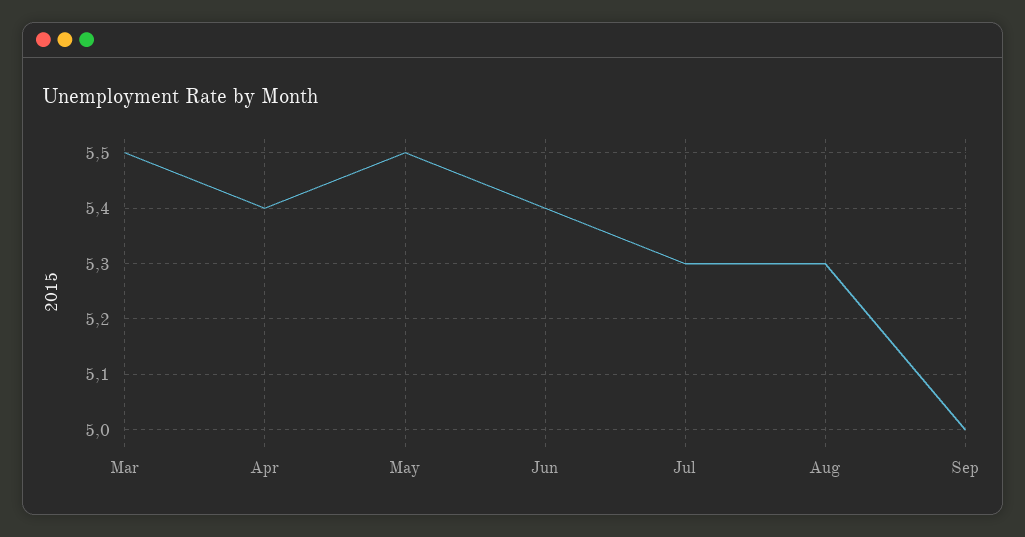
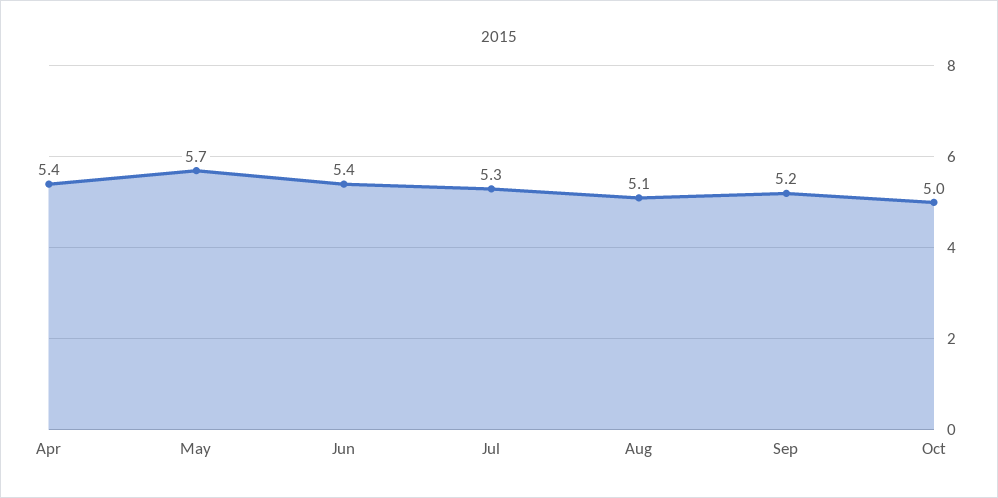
Mar: 5.5 -> none
May: 5.5 -> 5.7
Aug: 5.3 -> 5.1
Sep: 5 -> 5.2
Oct: none -> 5

